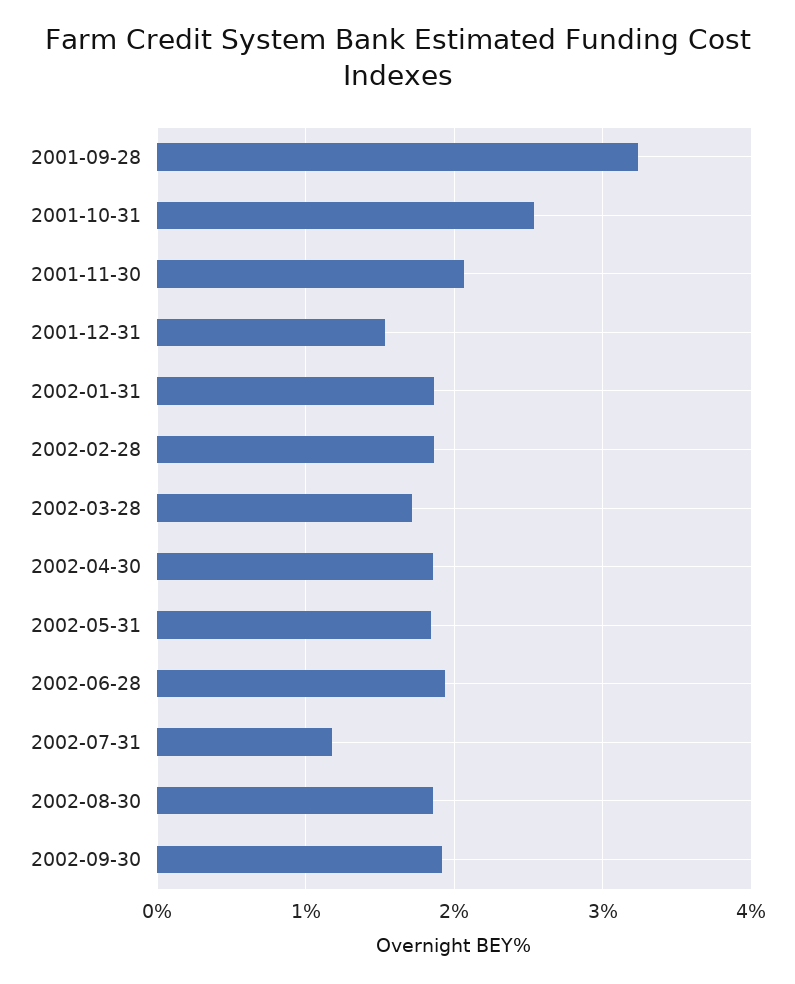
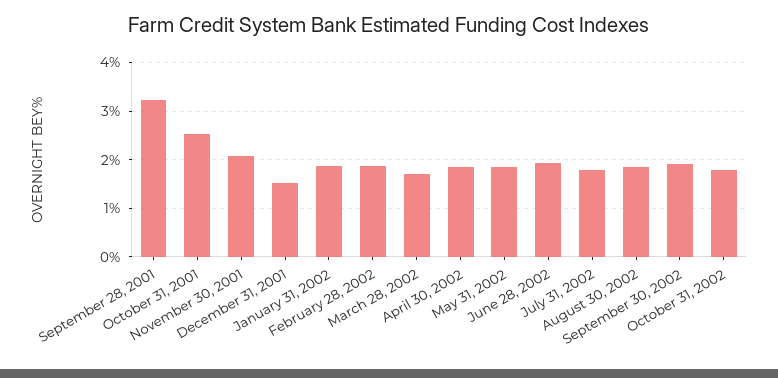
2002-07-31: 1.2 -> 1.8
October 31, 2002: none -> 1.8

